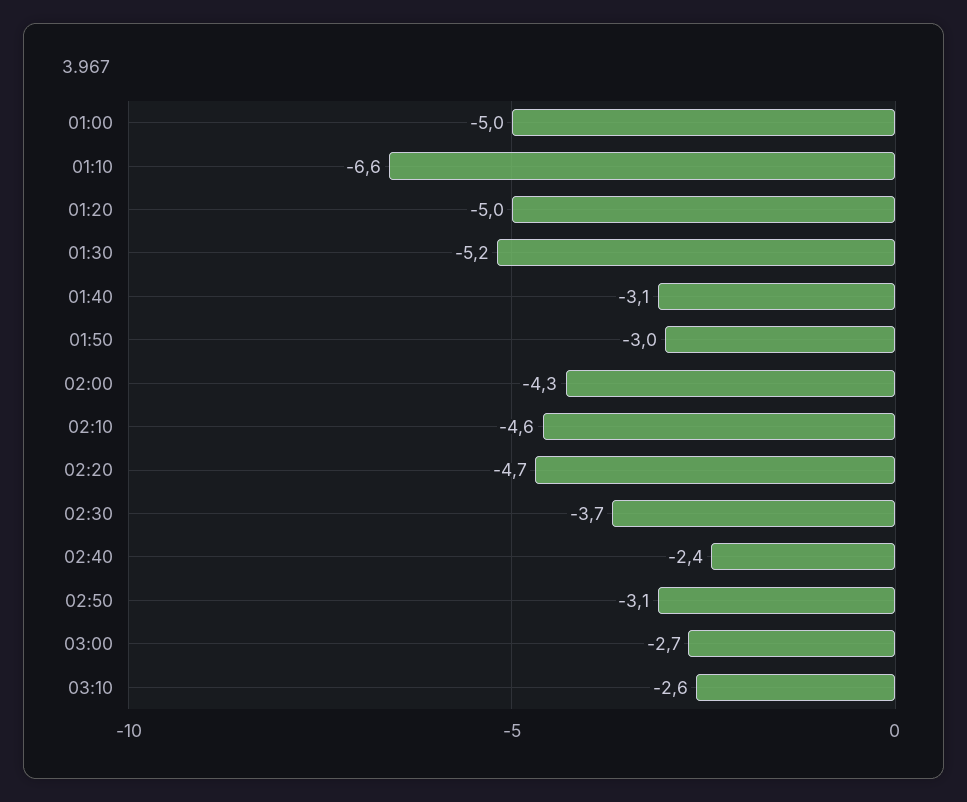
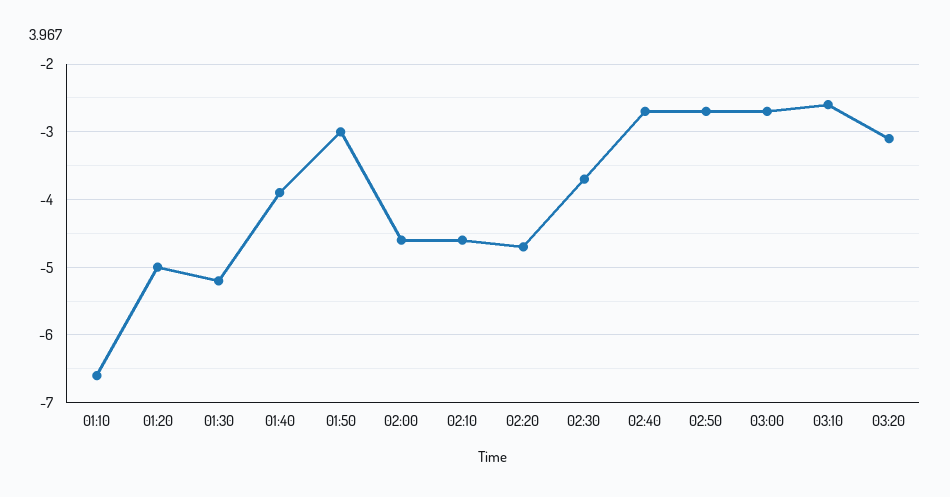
01:00: -5 -> none
01:40: -3.1 -> -3.9
02:00: -4.3 -> -4.6
02:40: -2.4 -> -2.7
02:50: -3.1 -> -2.7
03:20: none -> -3.1

